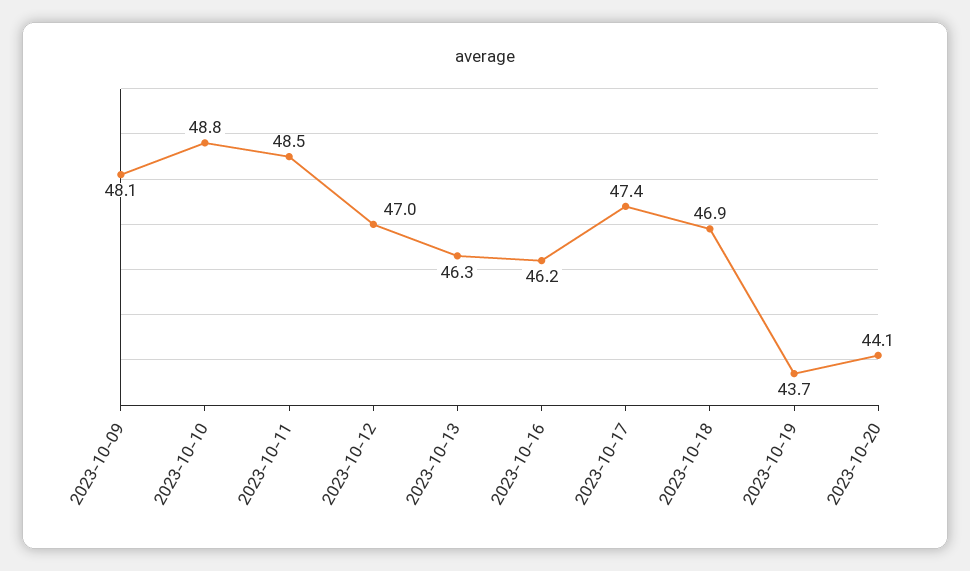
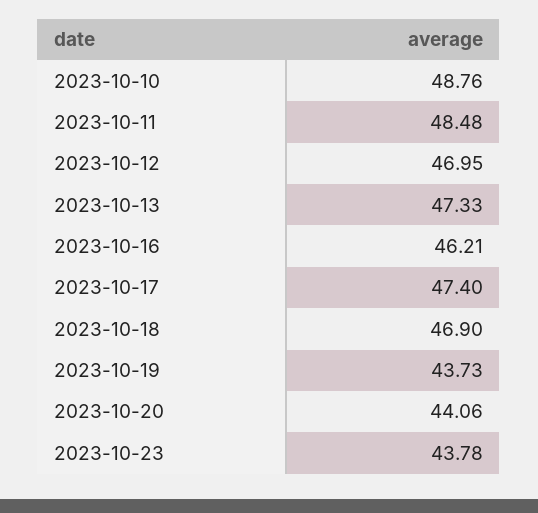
2023-10-09: 48.1 -> none
2023-10-13: 46.3 -> 47.33
2023-10-23: none -> 43.78

